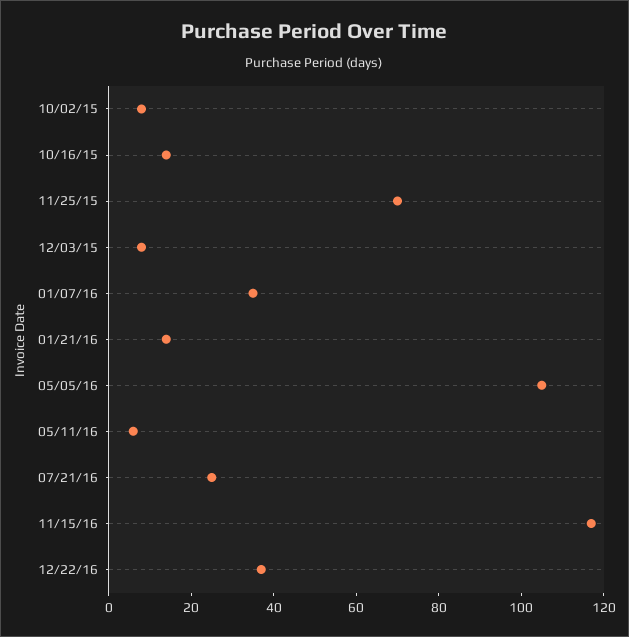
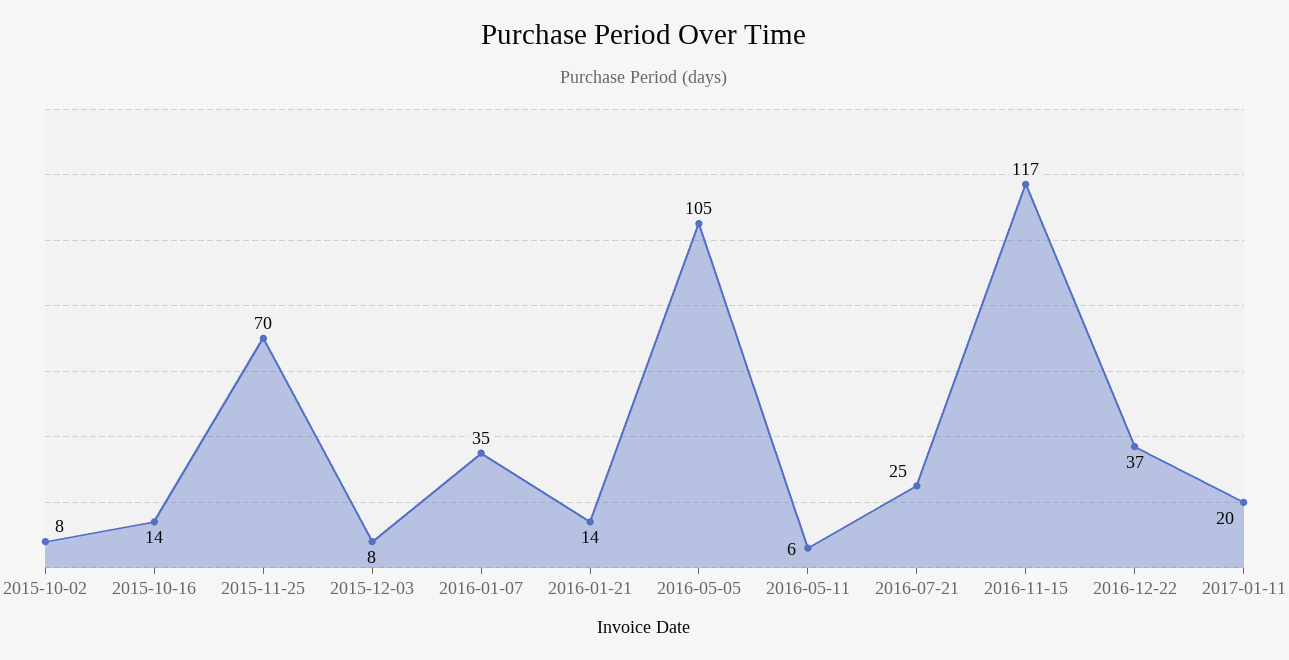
2017-01-11: none -> 20

